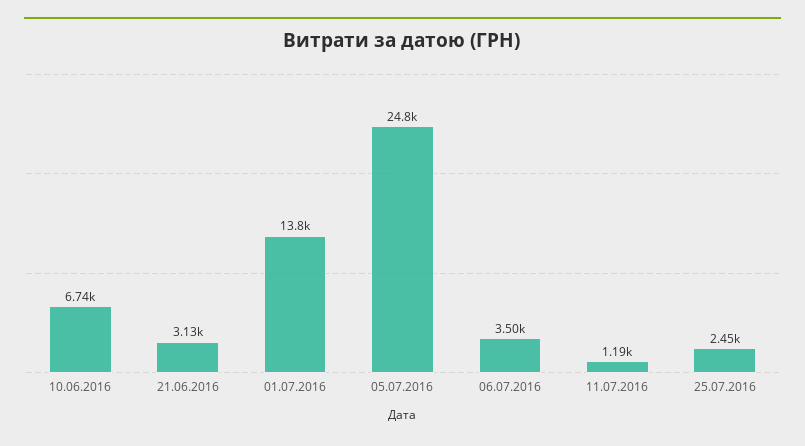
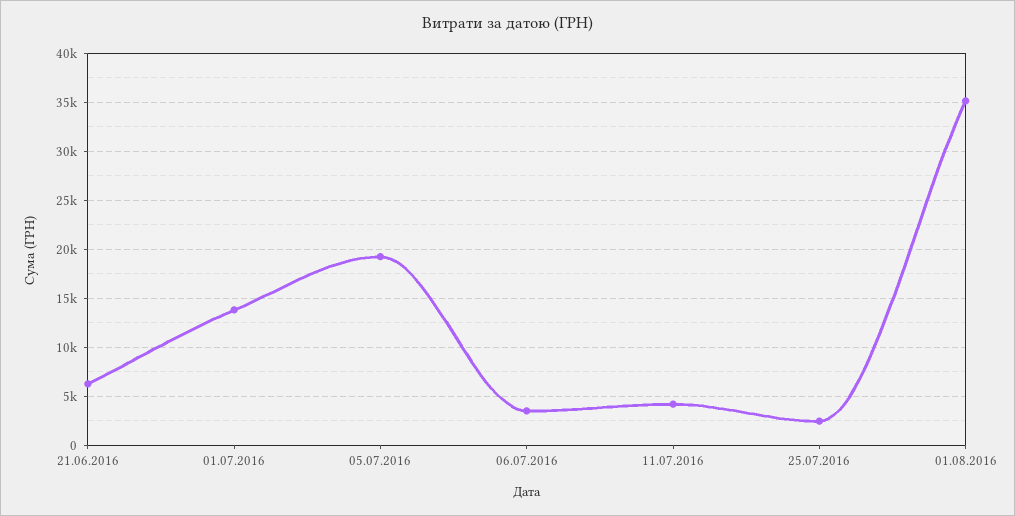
10.06.2016: 6740 -> none
21.06.2016: 3130 -> 6000
05.07.2016: 24800 -> 19000
11.07.2016: 1190 -> 4000
01.08.2016: none -> 35000

